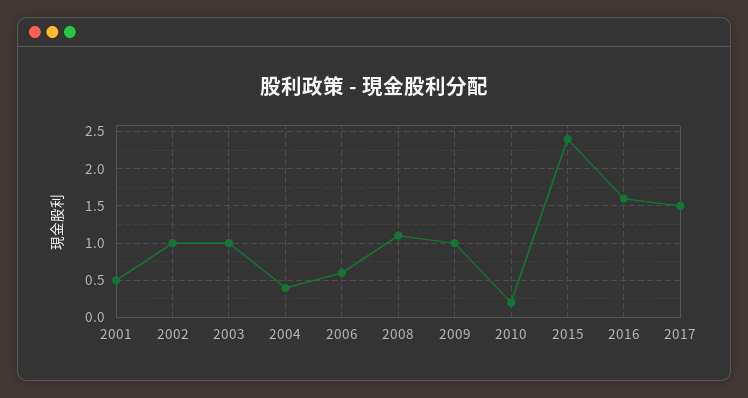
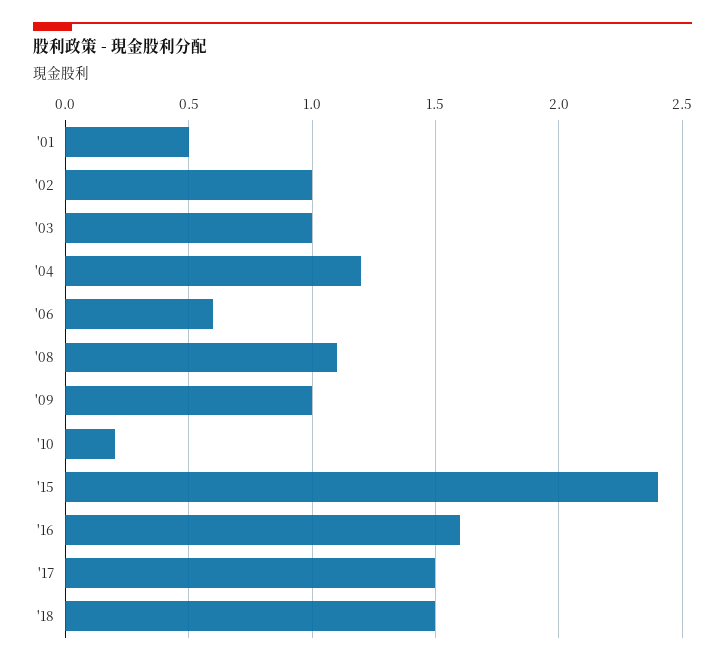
2004: 0.4 -> 1.2
'18: none -> 1.5

